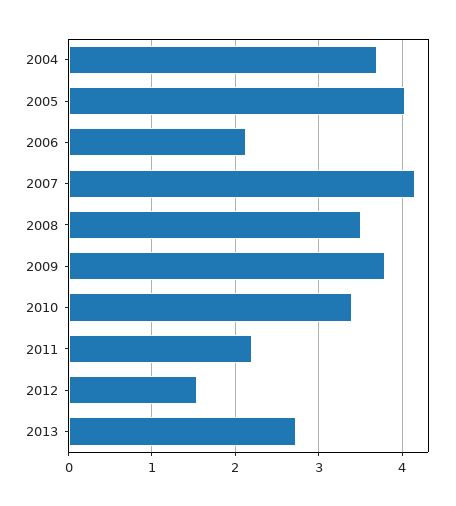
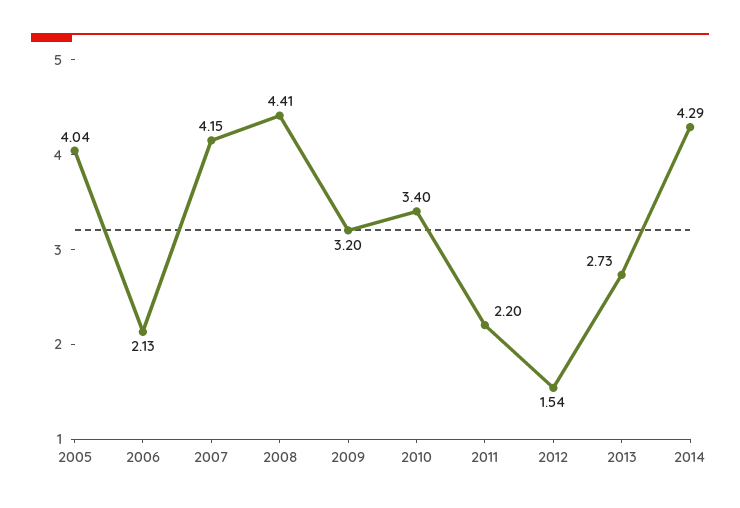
2004: 3.7 -> none
2008: 3.5 -> 4.41
2009: 3.8 -> 3.2
2014: none -> 4.29

